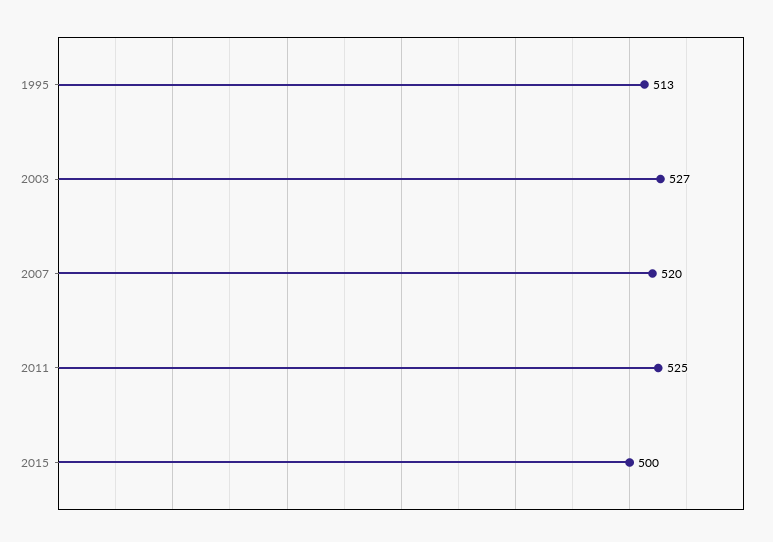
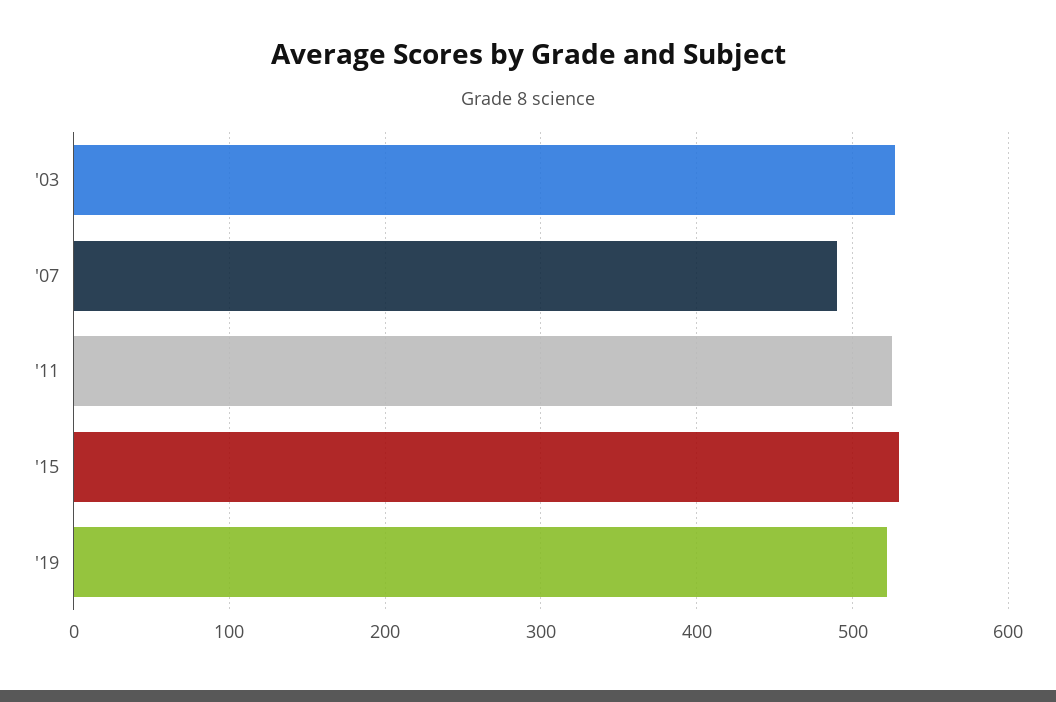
1995: 513 -> none
2007: 520 -> 490
2015: 500 -> 530
'19: none -> 520

